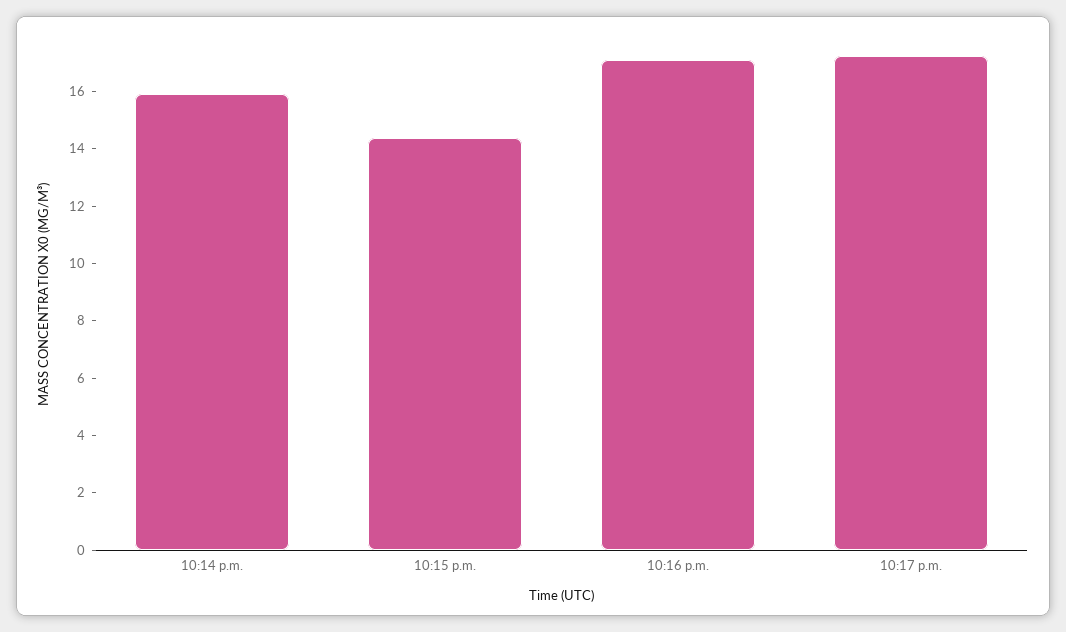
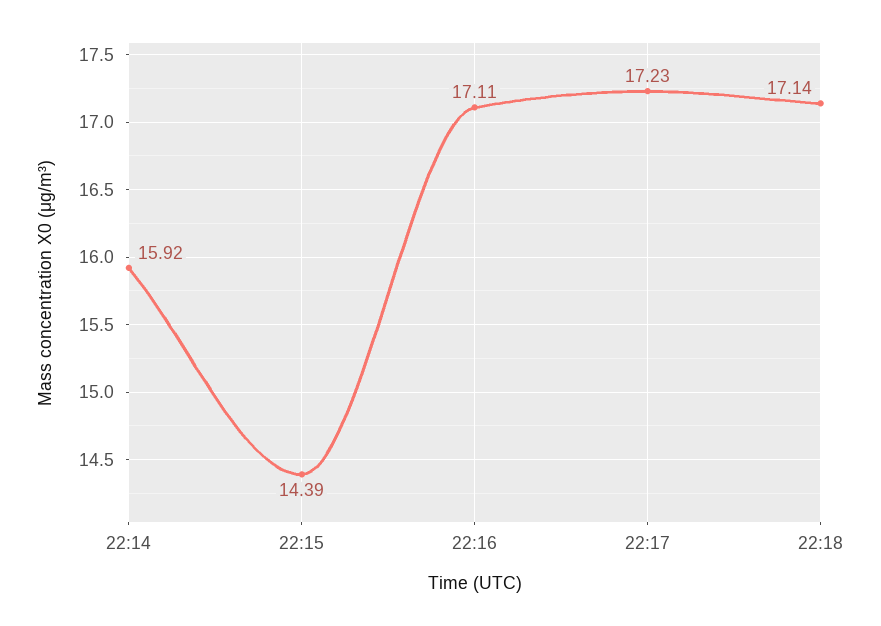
22:18: none -> 17.14

